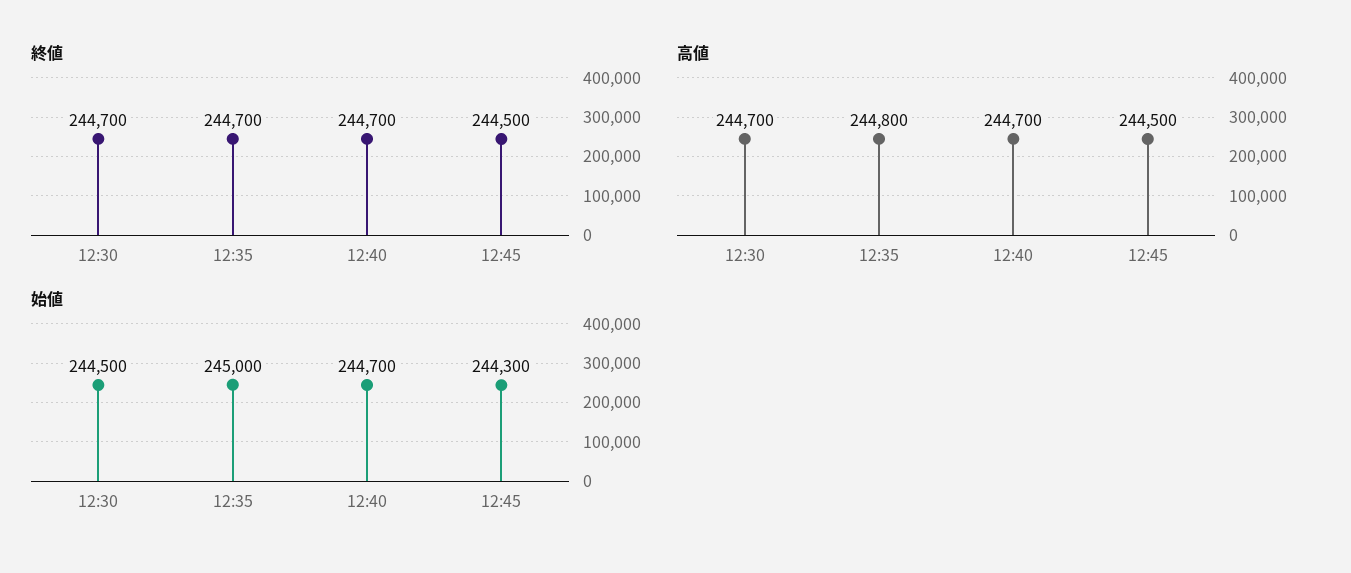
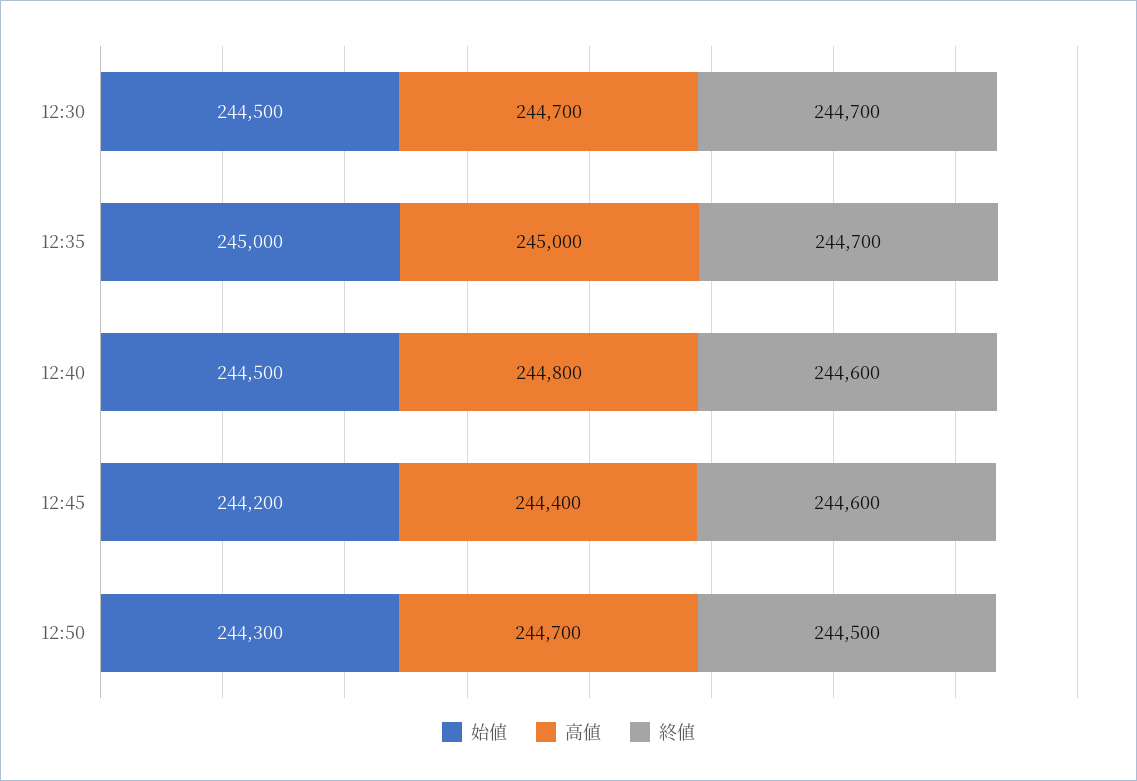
終値, 12:40: 244700 -> 244600
終値, 12:45: 244500 -> 244600
高値, 12:35: 244800 -> 245000
高値, 12:40: 244700 -> 244800
高値, 12:45: 244500 -> 244400
始値, 12:40: 244700 -> 244500
始値, 12:45: 244300 -> 244200
始値, 12:50: none -> 244300
高値, 12:50: none -> 244700
終値, 12:50: none -> 244500

